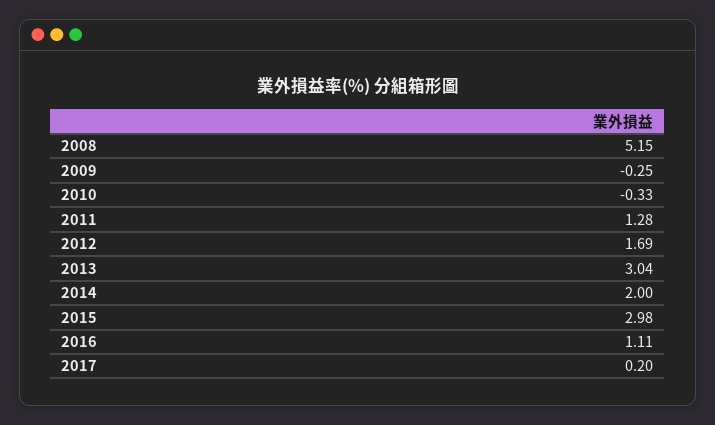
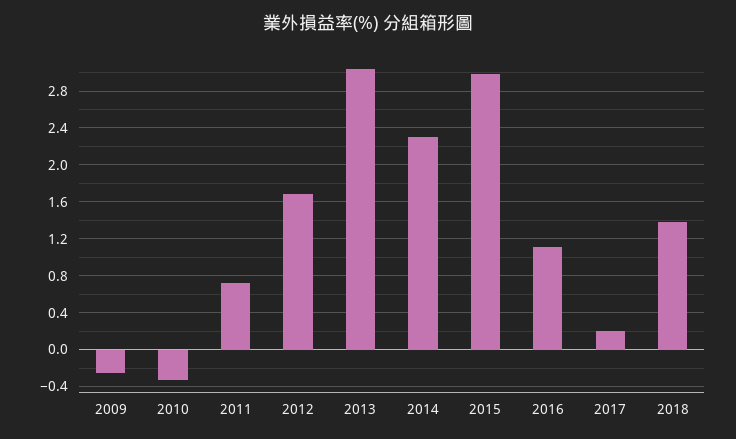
2008: 5.15 -> none
2011: 1.28 -> 0.7
2014: 2 -> 2.3
2018: none -> 1.4

